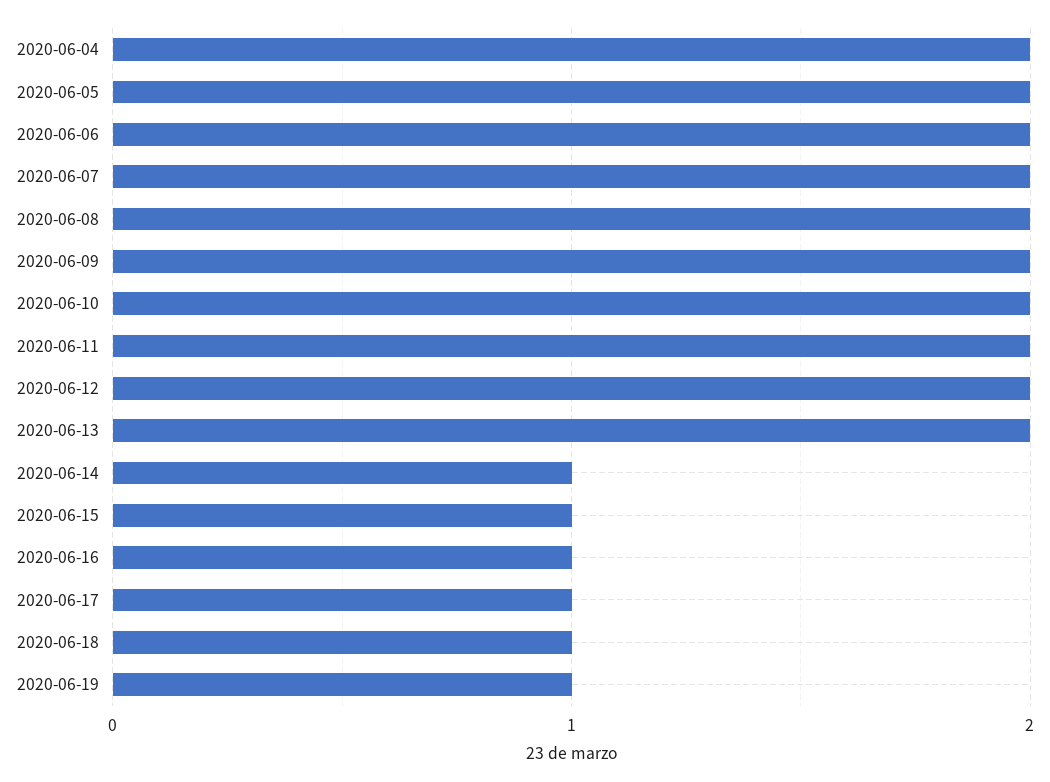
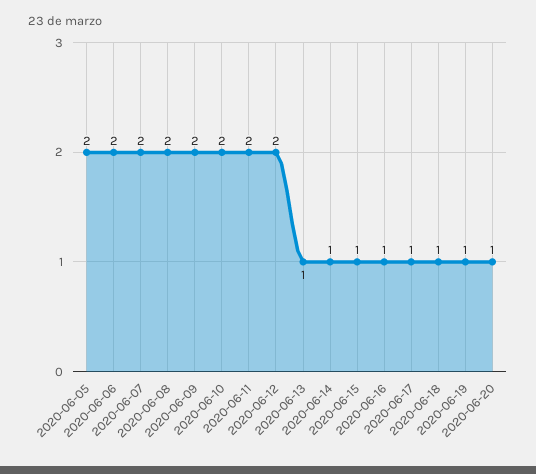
2020-06-04: 2 -> none
2020-06-13: 2 -> 1
2020-06-20: none -> 1

